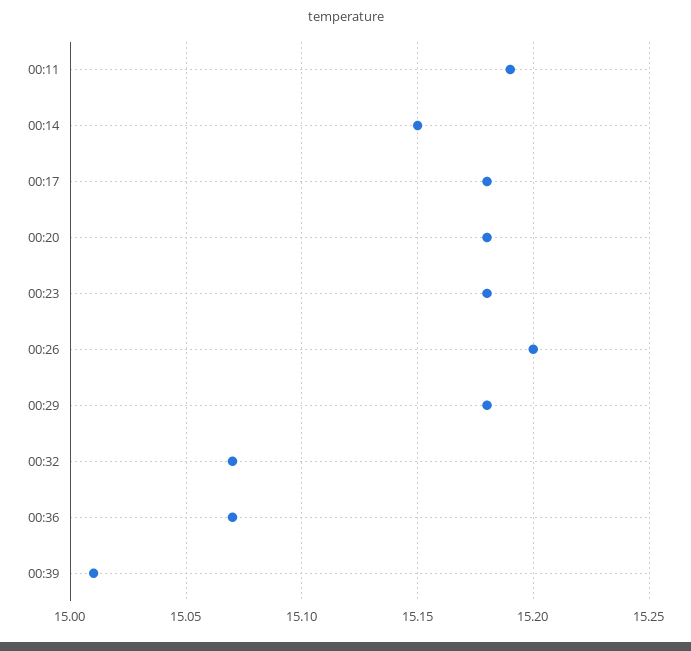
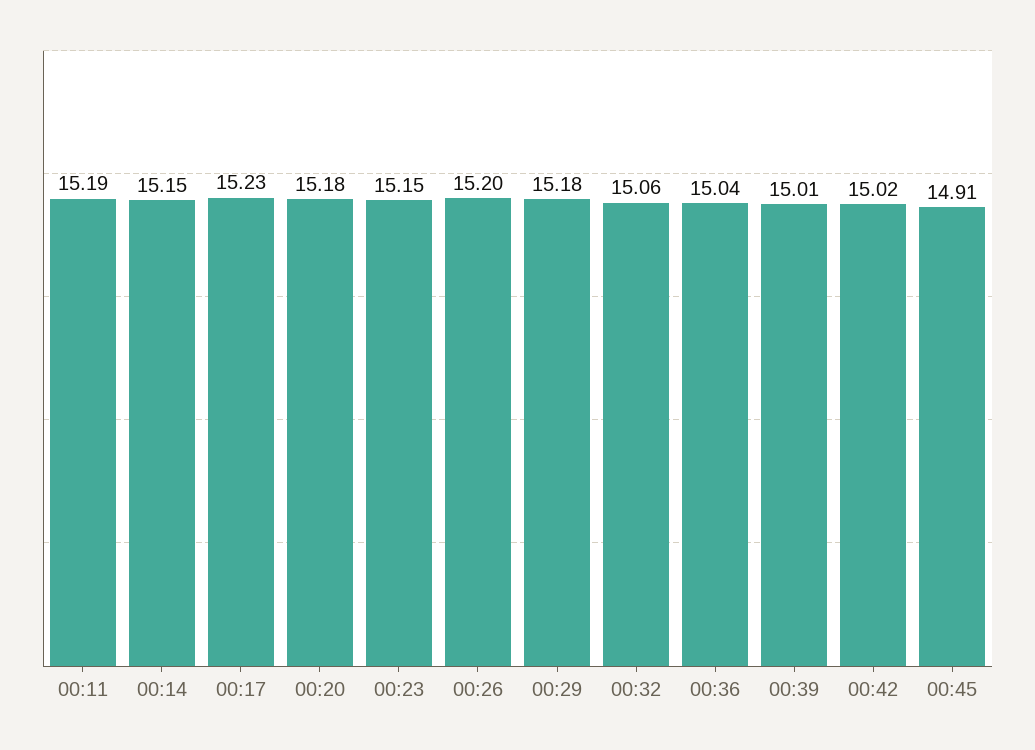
00:17: 15.18 -> 15.23
00:23: 15.18 -> 15.15
00:32: 15.07 -> 15.06
00:36: 15.07 -> 15.04
00:42: none -> 15.02
00:45: none -> 14.91

